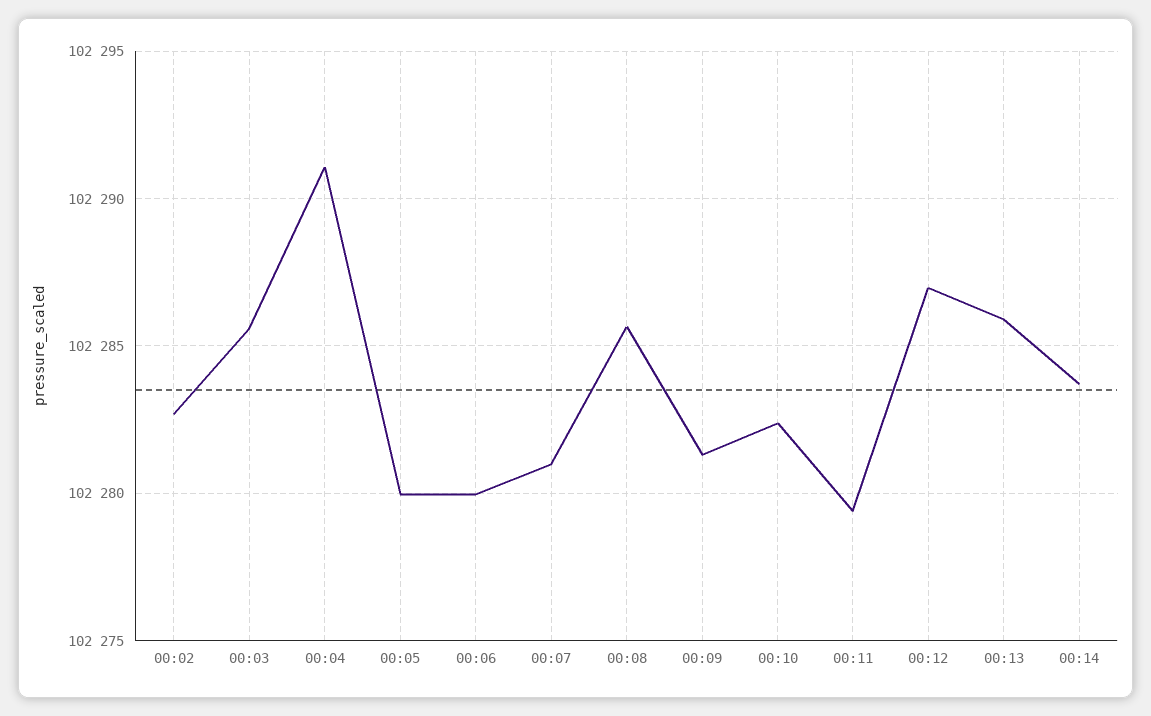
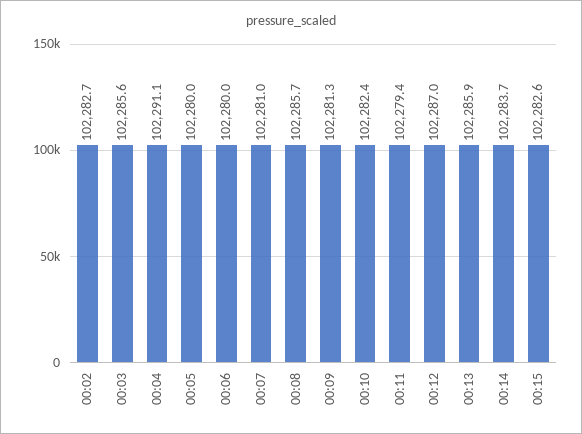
00:15: none -> 102282.6

